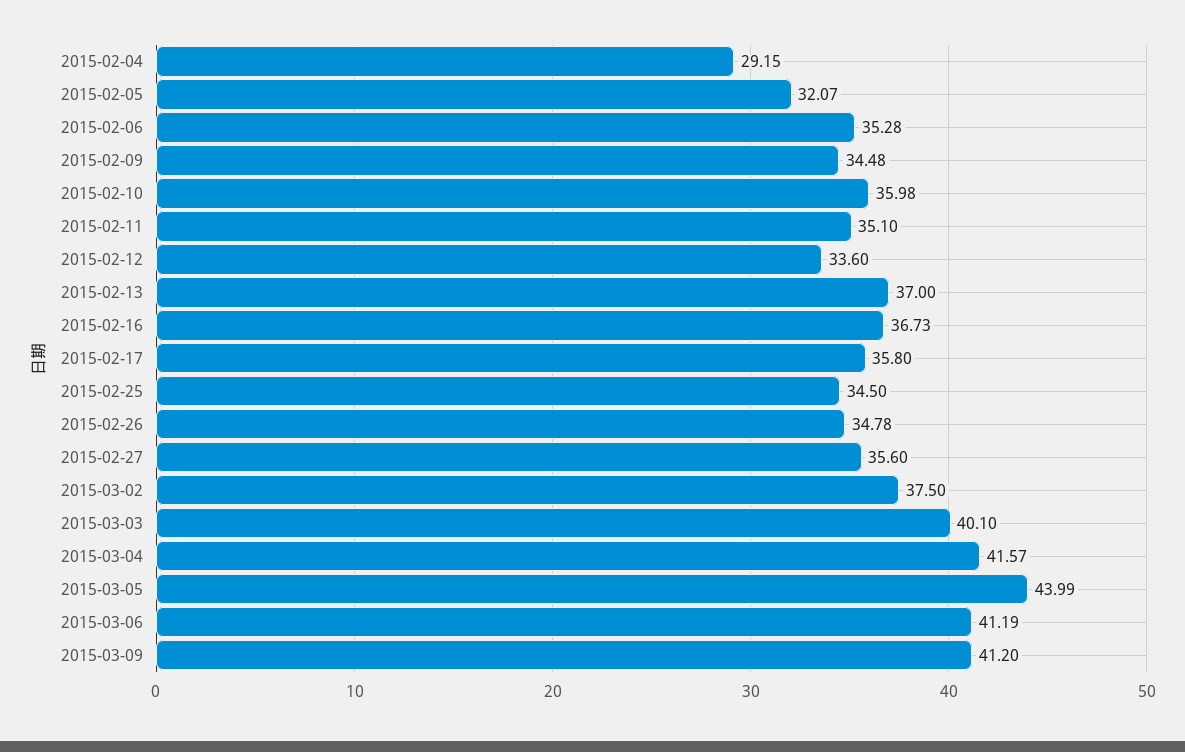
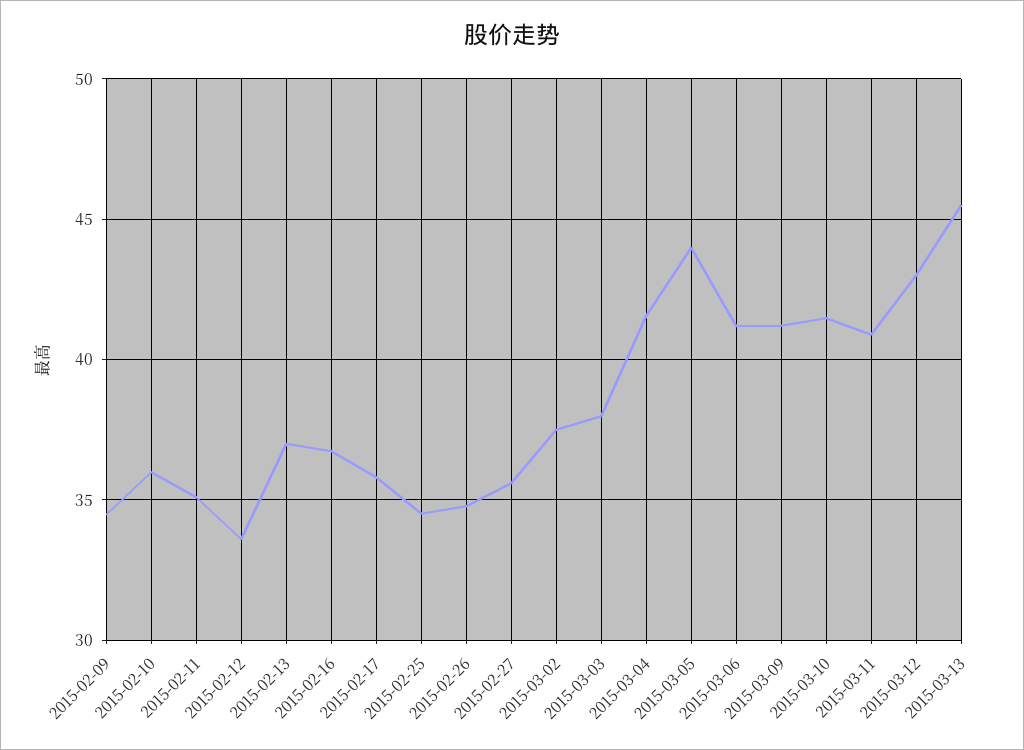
2015-02-04: 29.15 -> none
2015-02-05: 32.07 -> none
2015-02-06: 35.28 -> none
2015-03-03: 40.1 -> 38
2015-03-10: none -> 41.5
2015-03-11: none -> 41
2015-03-12: none -> 43
2015-03-13: none -> 45.5

